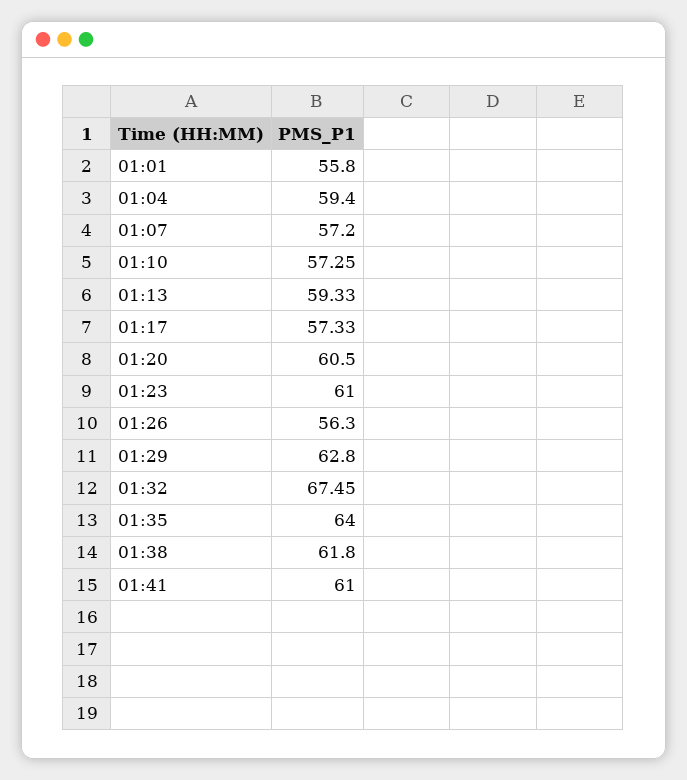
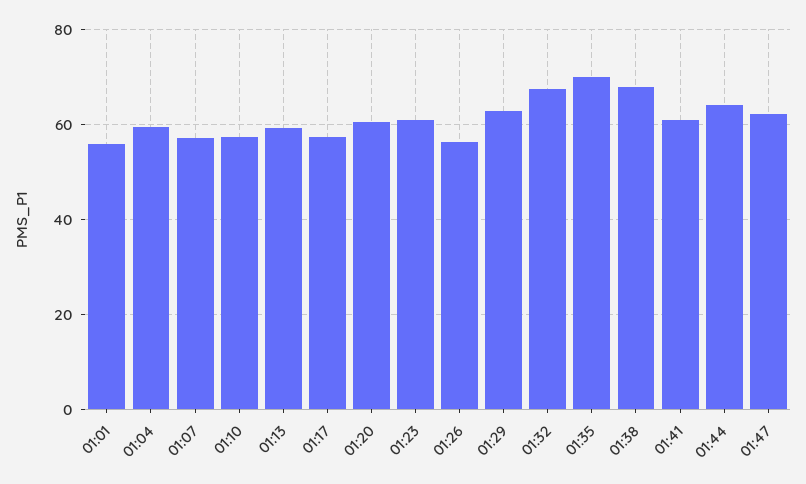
01:35: 64 -> 70
01:38: 61.8 -> 68
01:44: none -> 64
01:47: none -> 62

